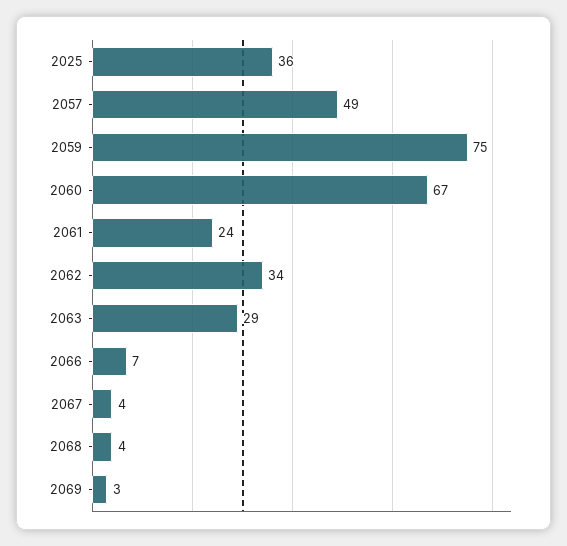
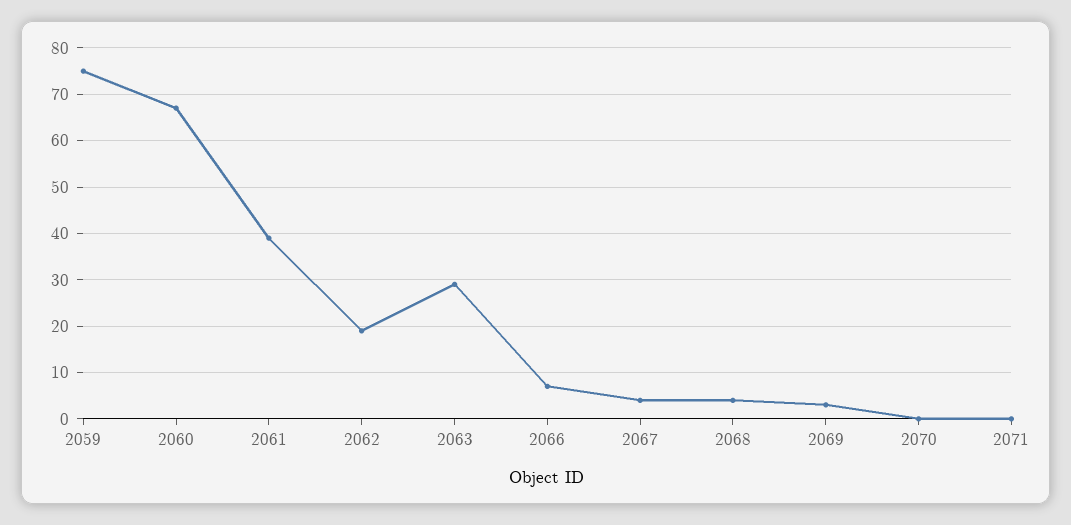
2025: 36 -> none
2057: 49 -> none
2061: 24 -> 40
2062: 34 -> 20
2070: none -> 0
2071: none -> 0

